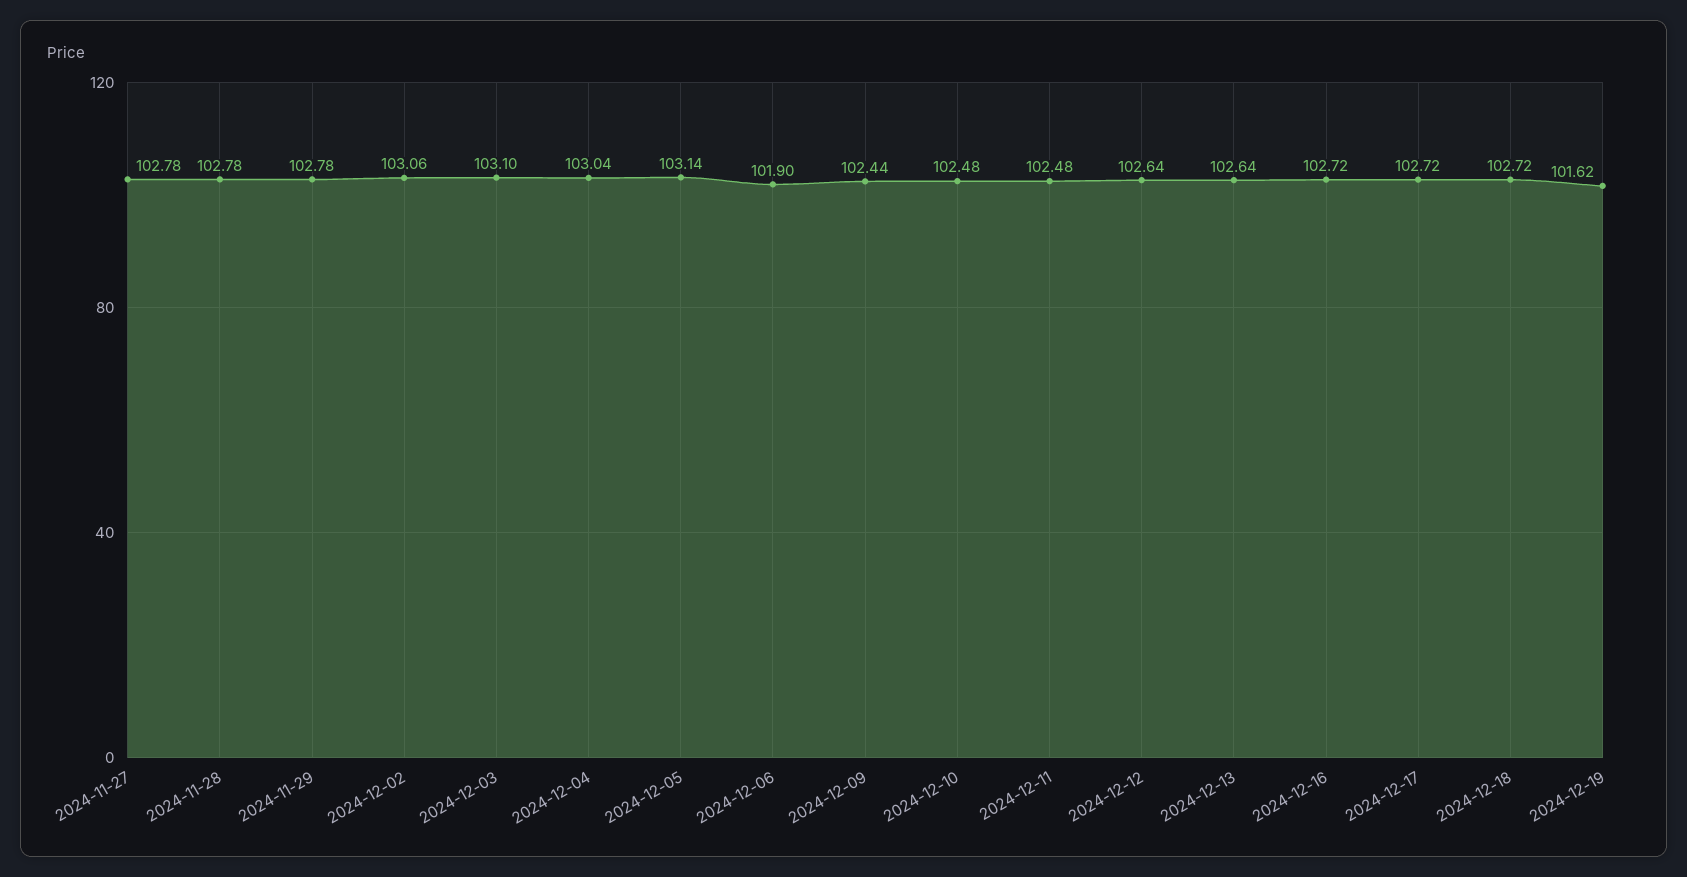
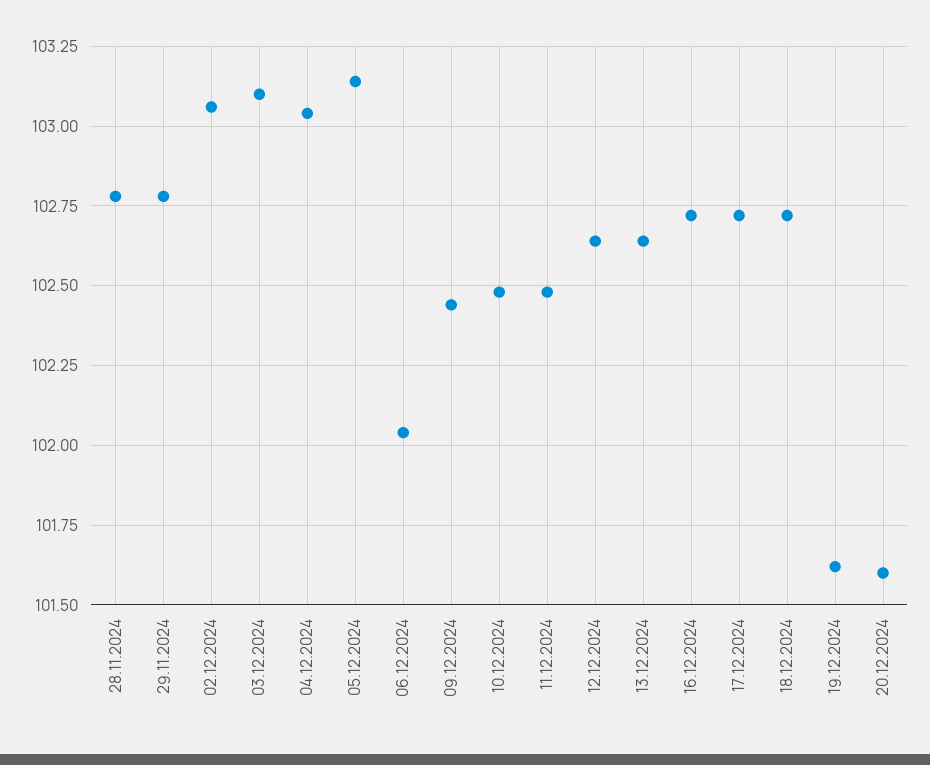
2024-11-27: 102.78 -> none
2024-12-06: 101.9 -> 102.05
20.12.2024: none -> 101.6

